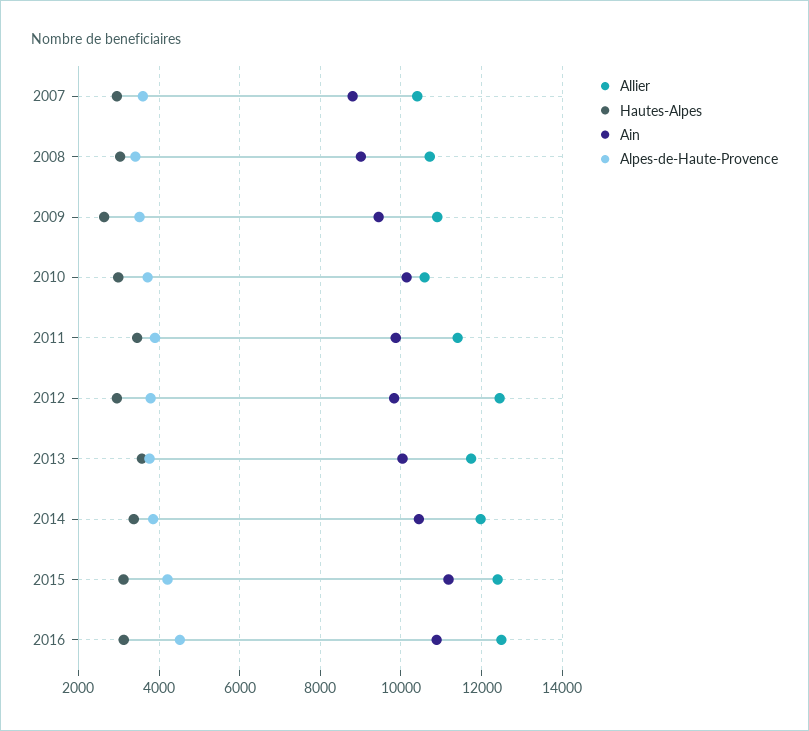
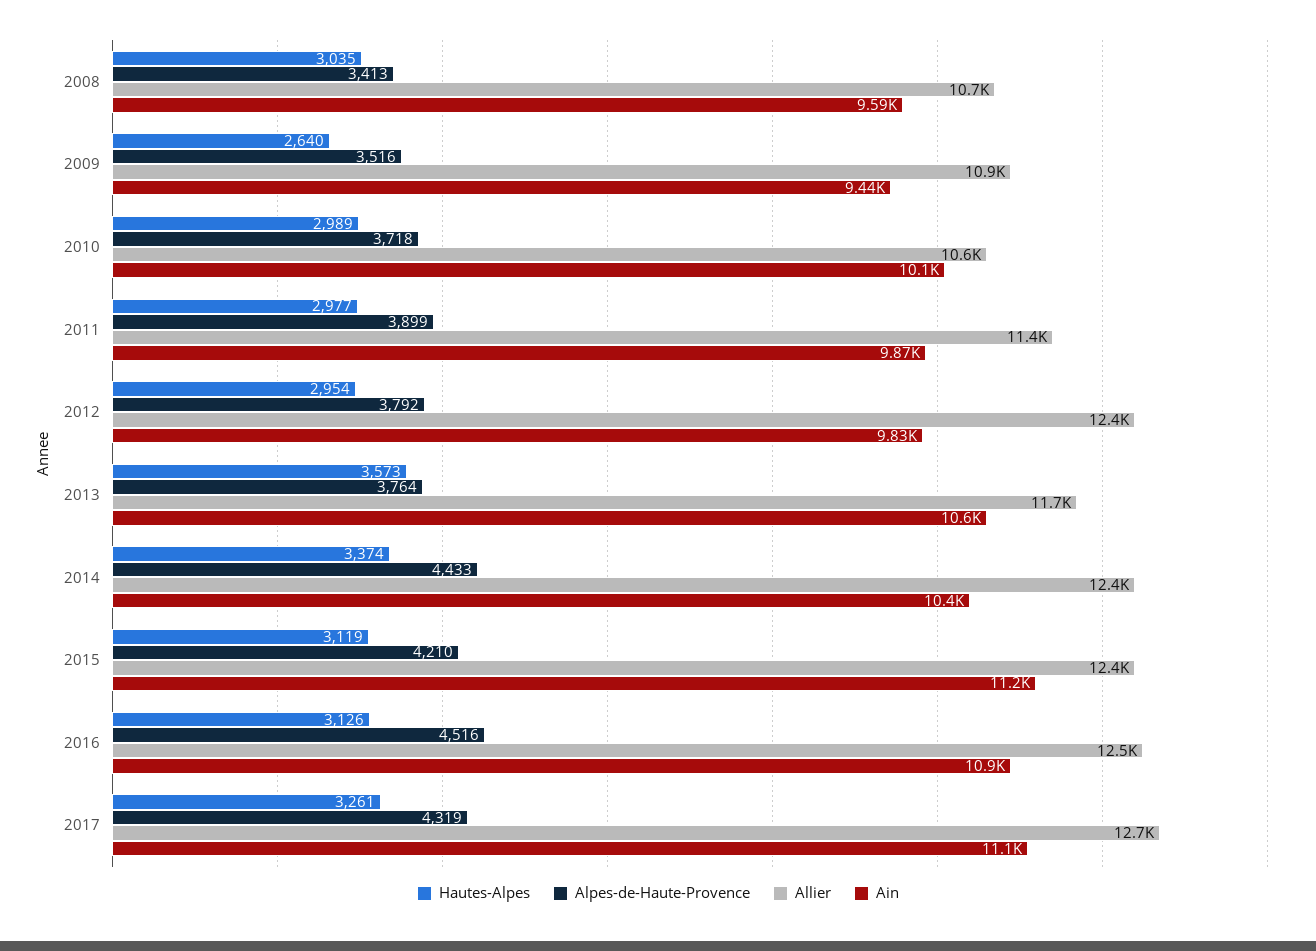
Allier, 2007: 10400 -> none
Hautes-Alpes, 2007: 3000 -> none
Ain, 2007: 8800 -> none
Alpes-de-Haute-Provence, 2007: 3600 -> none
Ain, 2008: 9000 -> 9590
Hautes-Alpes, 2011: 3400 -> 2977
Ain, 2013: 10000 -> 10600
Allier, 2014: 12000 -> 12400
Alpes-de-Haute-Provence, 2014: 3800 -> 4433
Hautes-Alpes, 2017: none -> 3261
Alpes-de-Haute-Provence, 2017: none -> 4319
Allier, 2017: none -> 12700
Ain, 2017: none -> 11100

